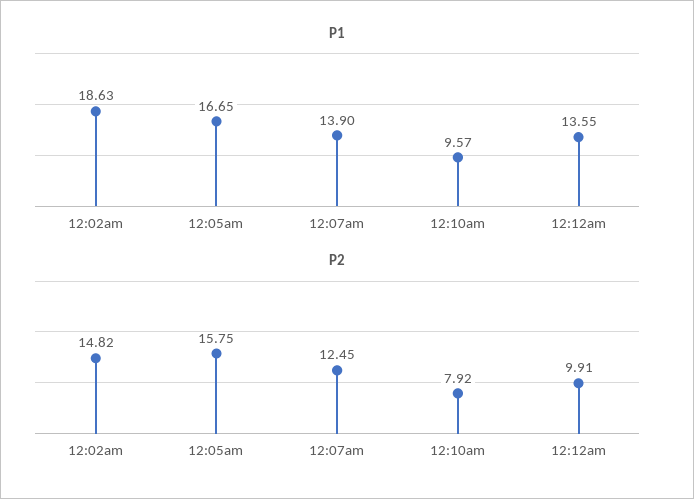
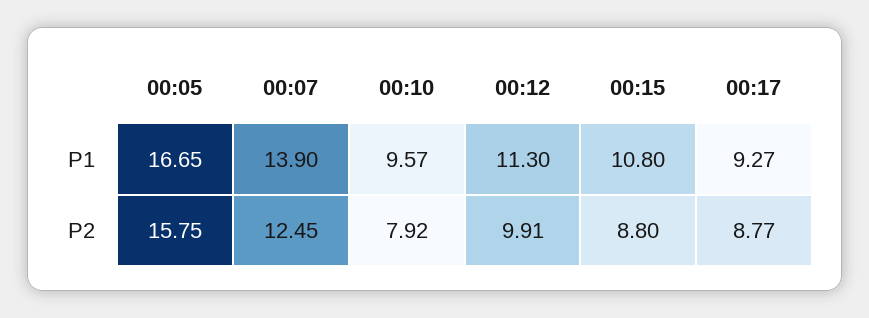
P1, 12:02am: 18.63 -> none
P1, 12:12am: 13.55 -> 11.3
P2, 12:02am: 14.82 -> none
P1, 00:15: none -> 10.8
P1, 00:17: none -> 9.27
P2, 00:15: none -> 8.8
P2, 00:17: none -> 8.77

